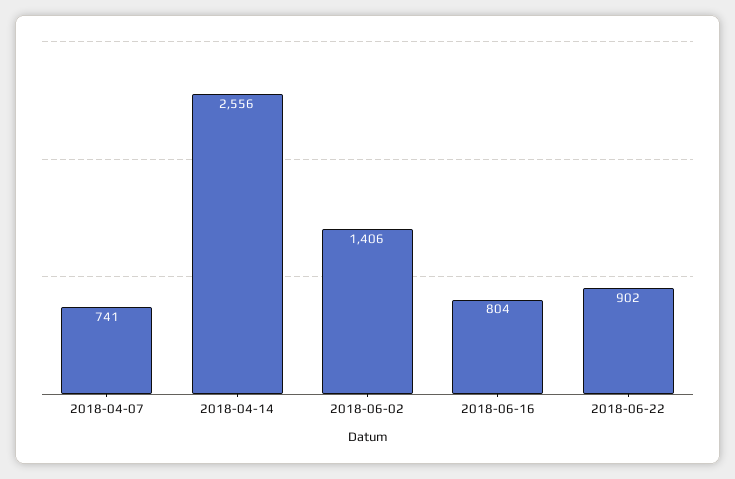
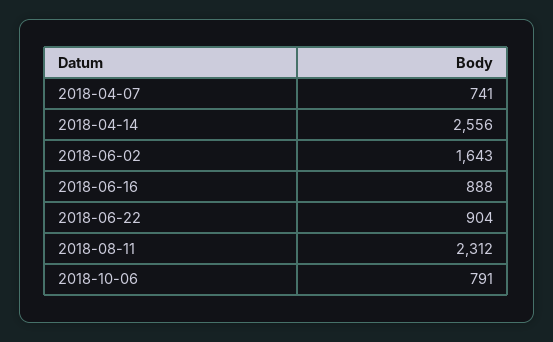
2018-06-02: 1406 -> 1643
2018-06-16: 804 -> 888
2018-06-22: 902 -> 904
2018-08-11: none -> 2312
2018-10-06: none -> 791

